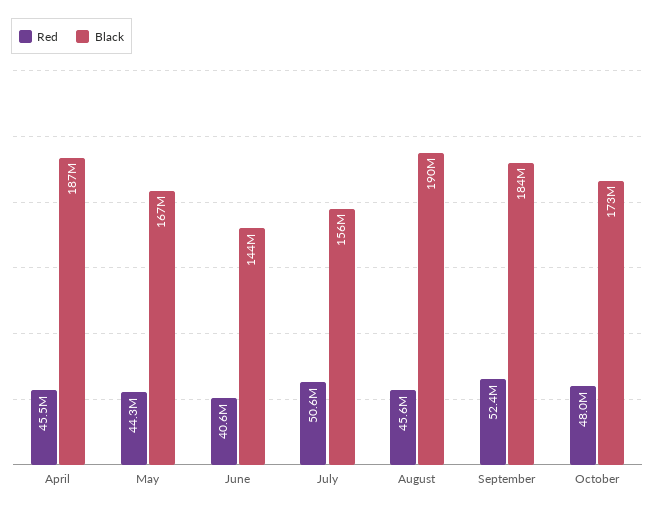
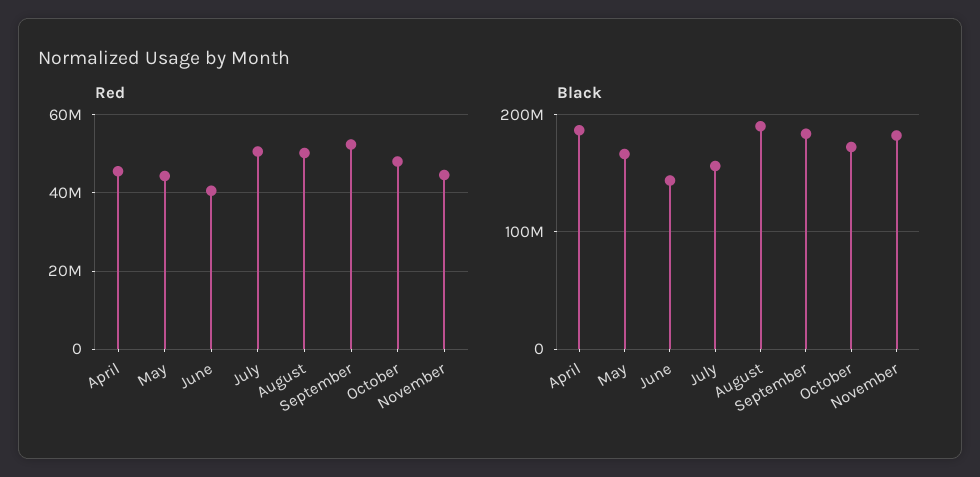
Red, August: 45600000 -> 50000000
Red, November: none -> 44000000
Black, November: none -> 180000000

